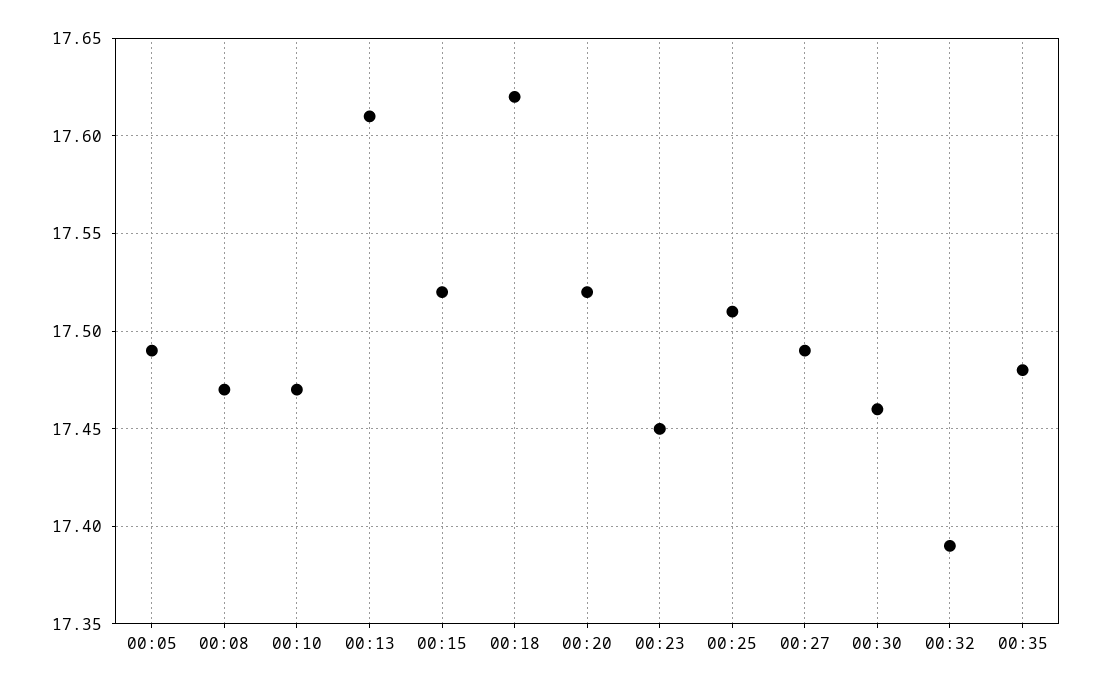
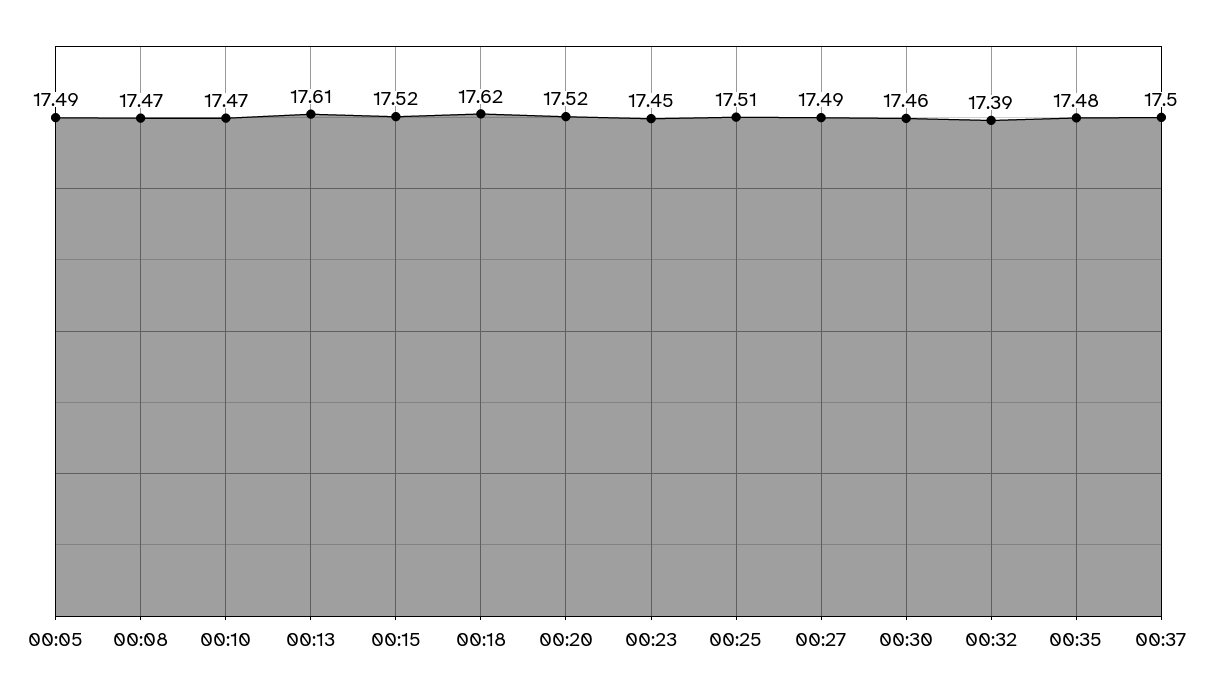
00:37: none -> 17.5

